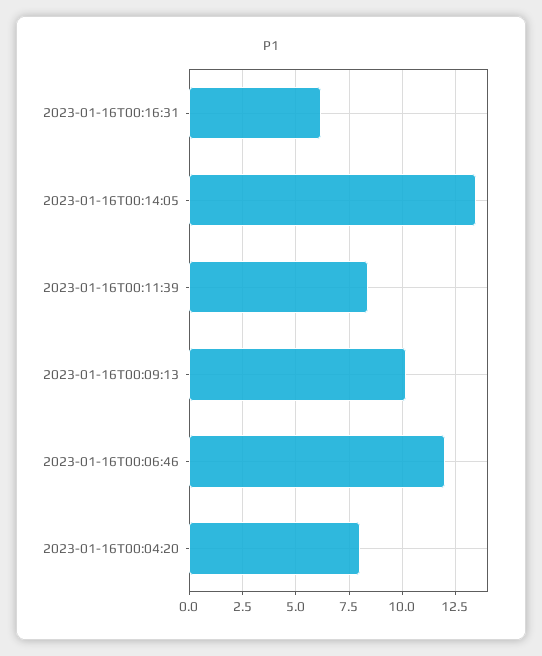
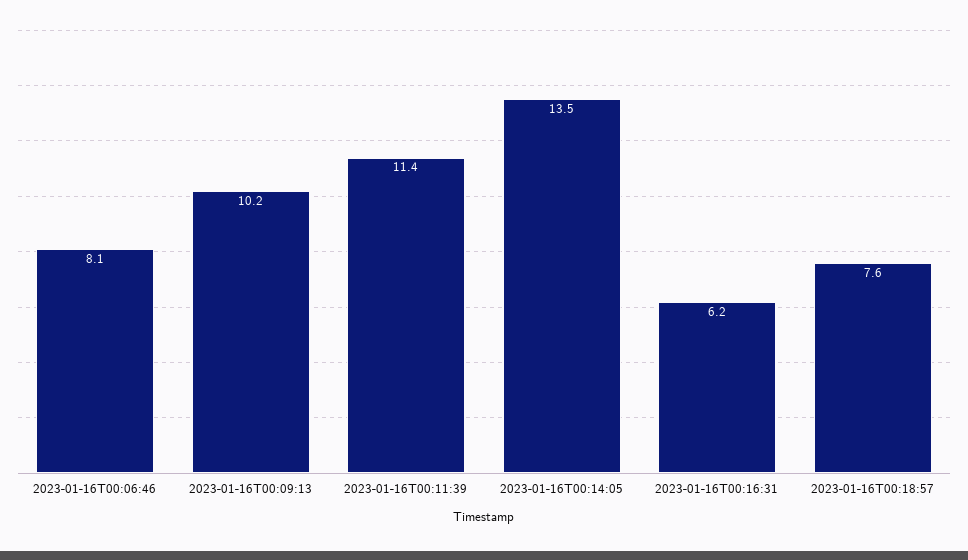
2023-01-16T00:11:39: 8.5 -> 11.4
2023-01-16T00:06:46: 12 -> 8.1
2023-01-16T00:04:20: 8 -> none
2023-01-16T00:18:57: none -> 7.6

